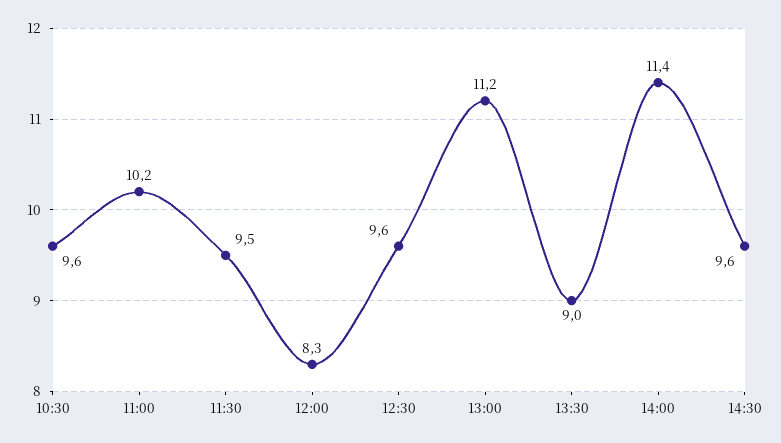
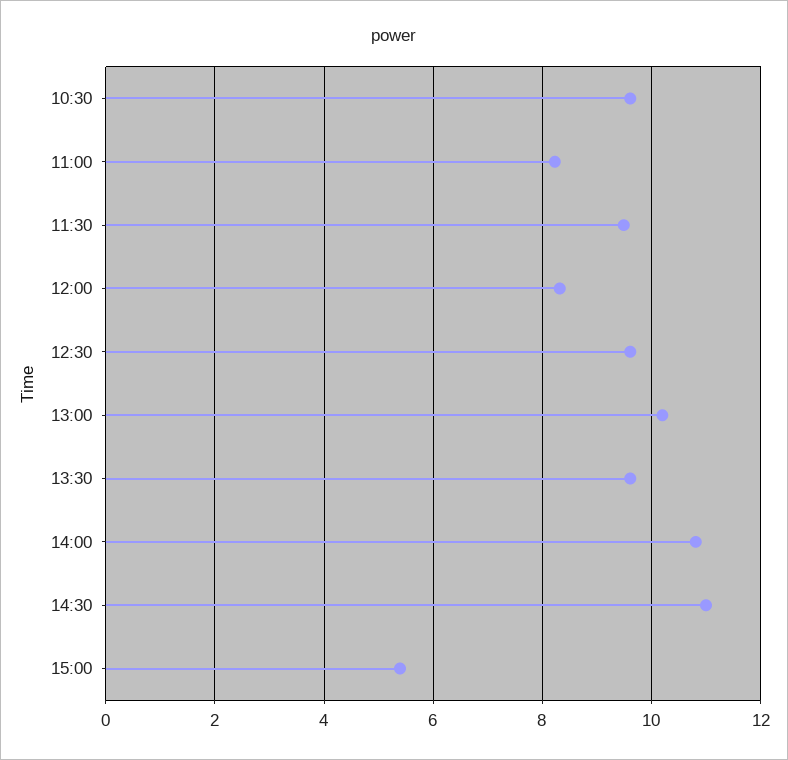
11:00: 10.2 -> 8.2
13:00: 11.2 -> 10.2
13:30: 9 -> 9.6
14:00: 11.4 -> 10.8
14:30: 9.6 -> 11
15:00: none -> 5.4

